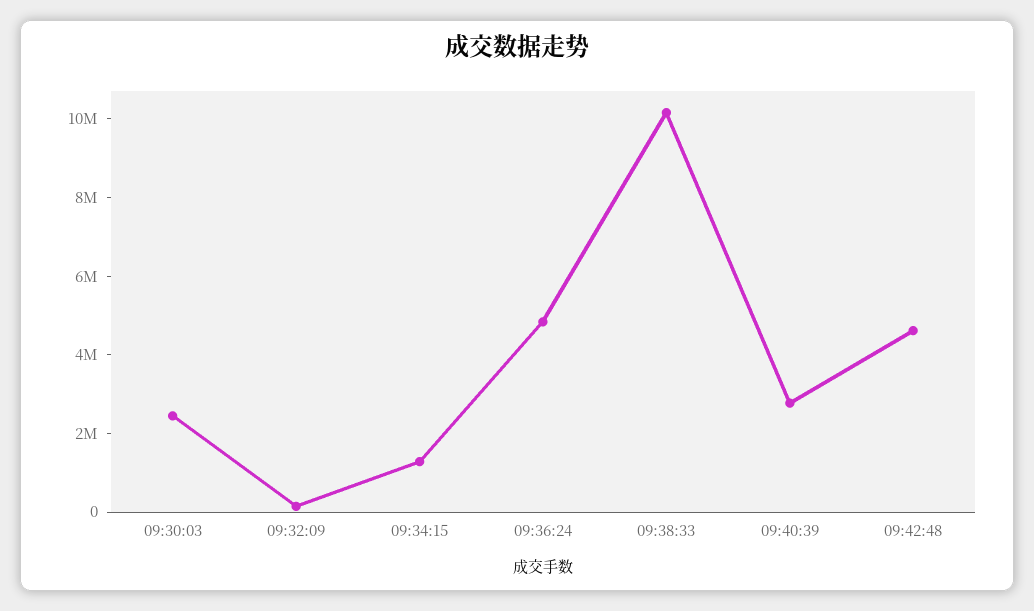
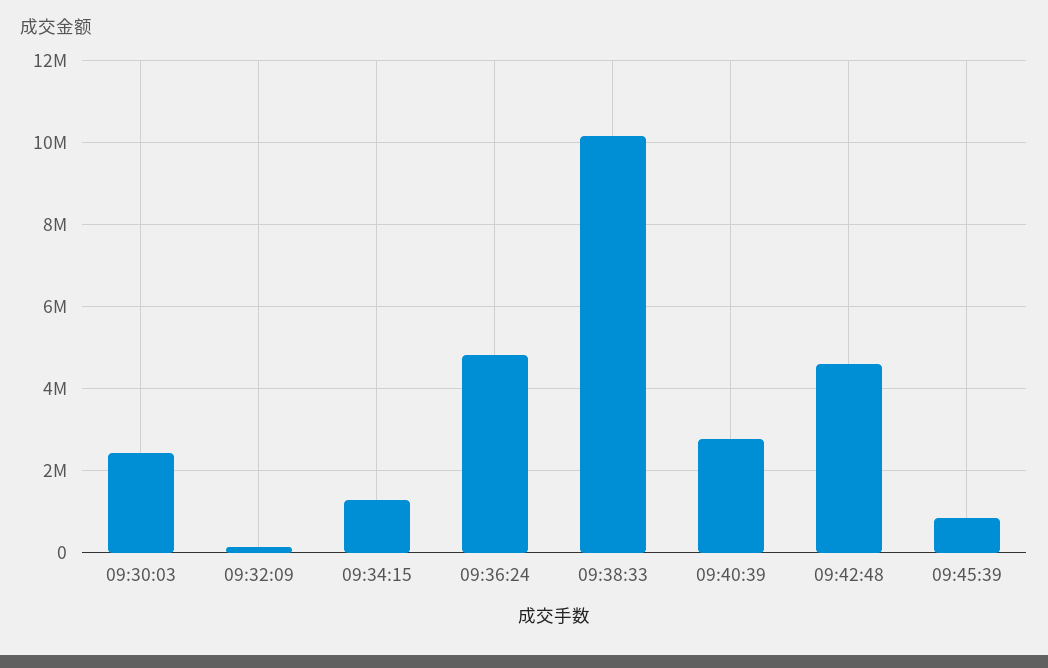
09:45:39: none -> 800000

